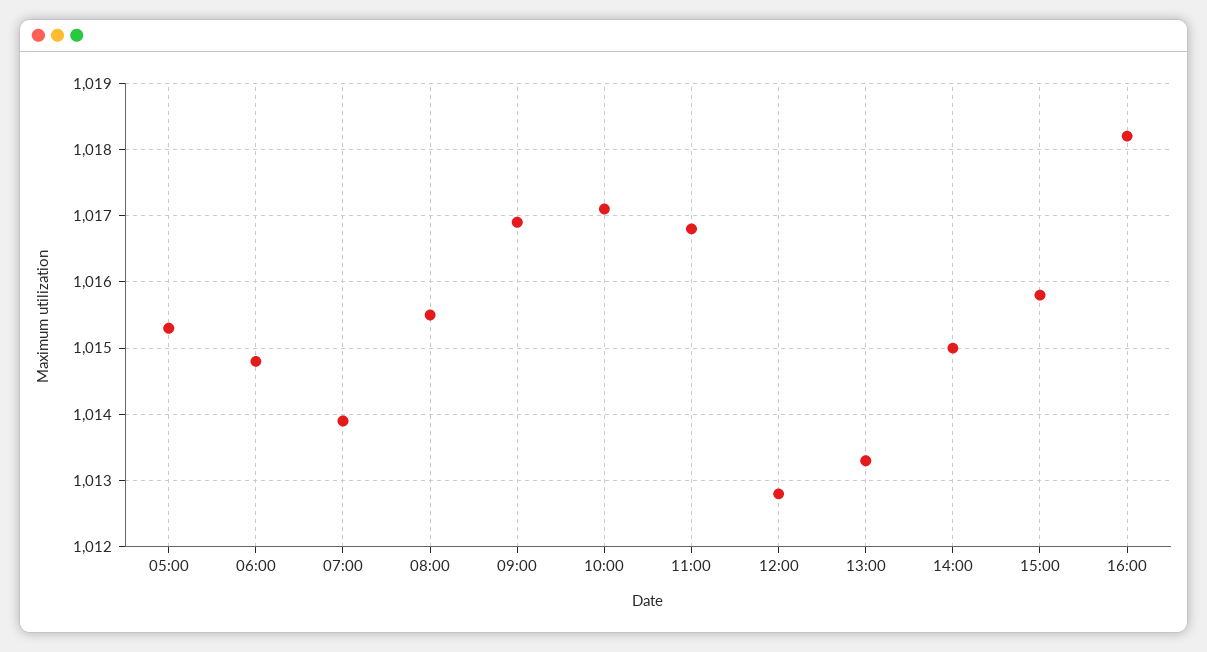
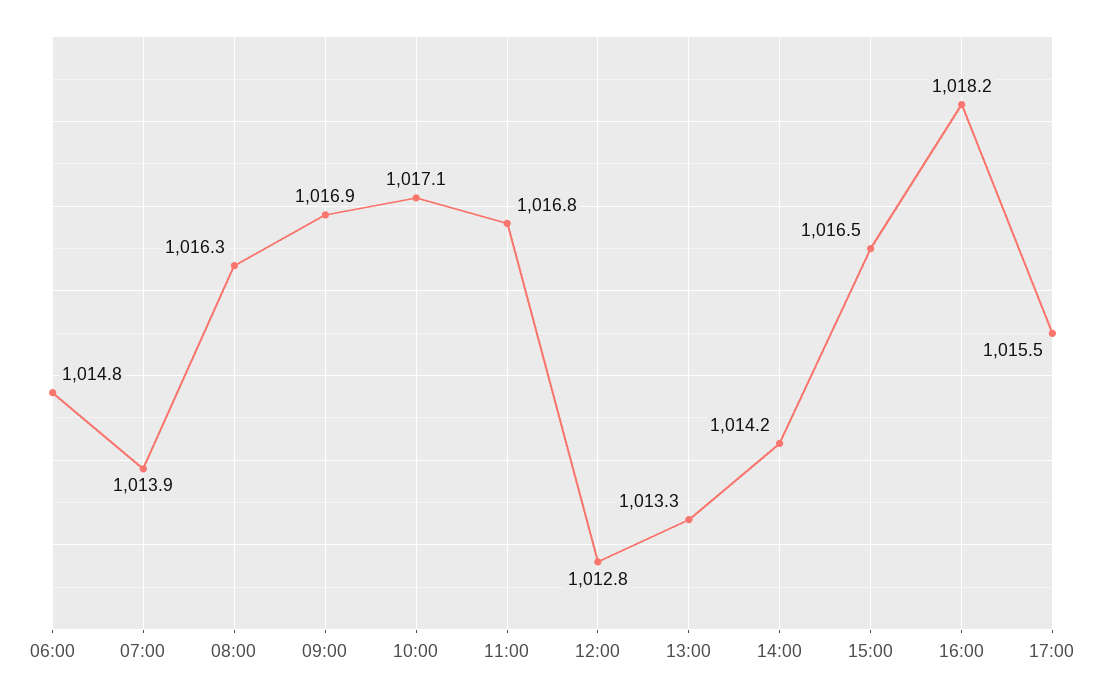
05:00: 1015.3 -> none
08:00: 1015.5 -> 1016.3
14:00: 1015 -> 1014.2
15:00: 1015.8 -> 1016.5
17:00: none -> 1015.5

